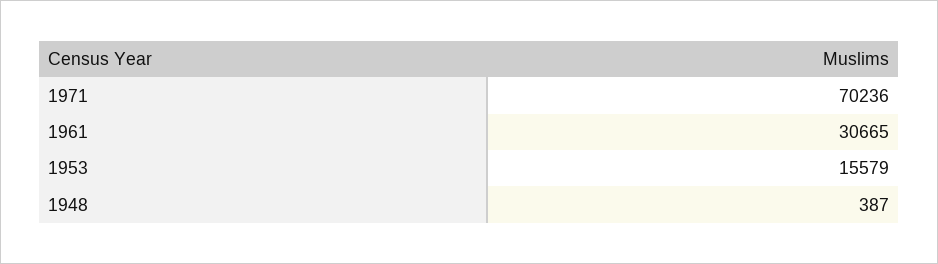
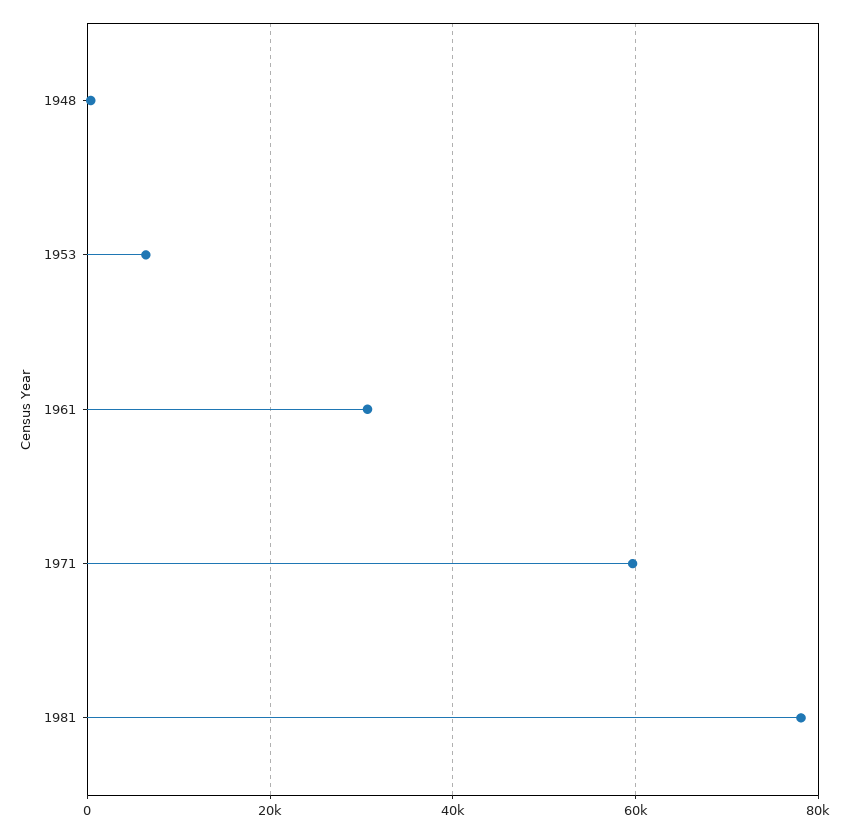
1971: 70236 -> 60000
1953: 15579 -> 6000
1981: none -> 78000

